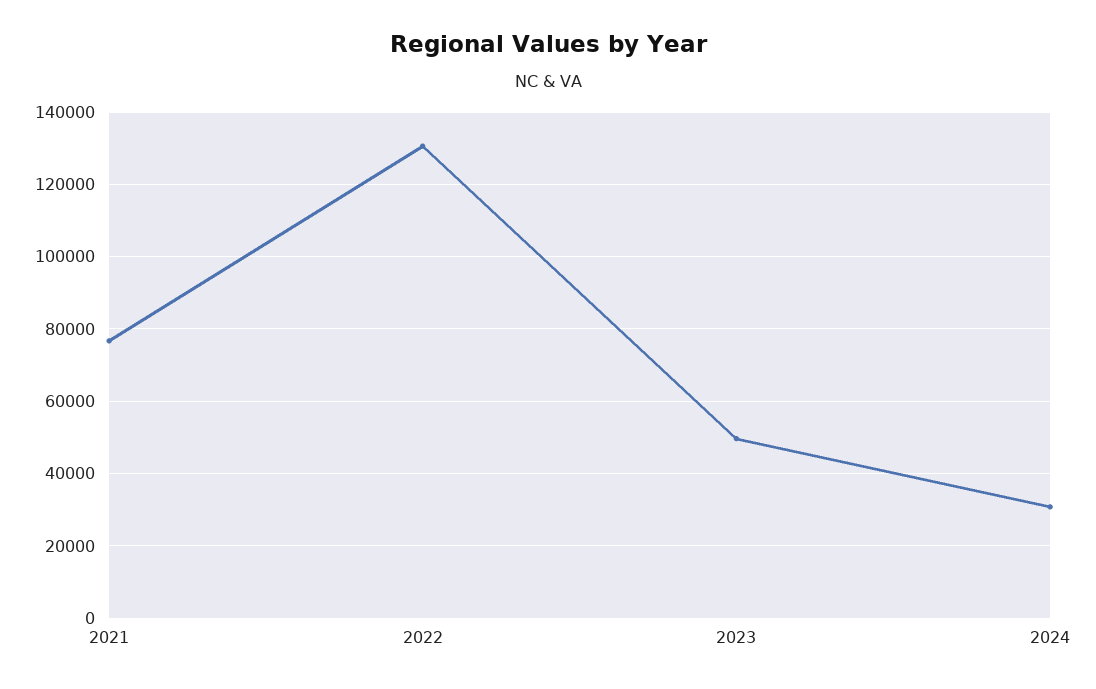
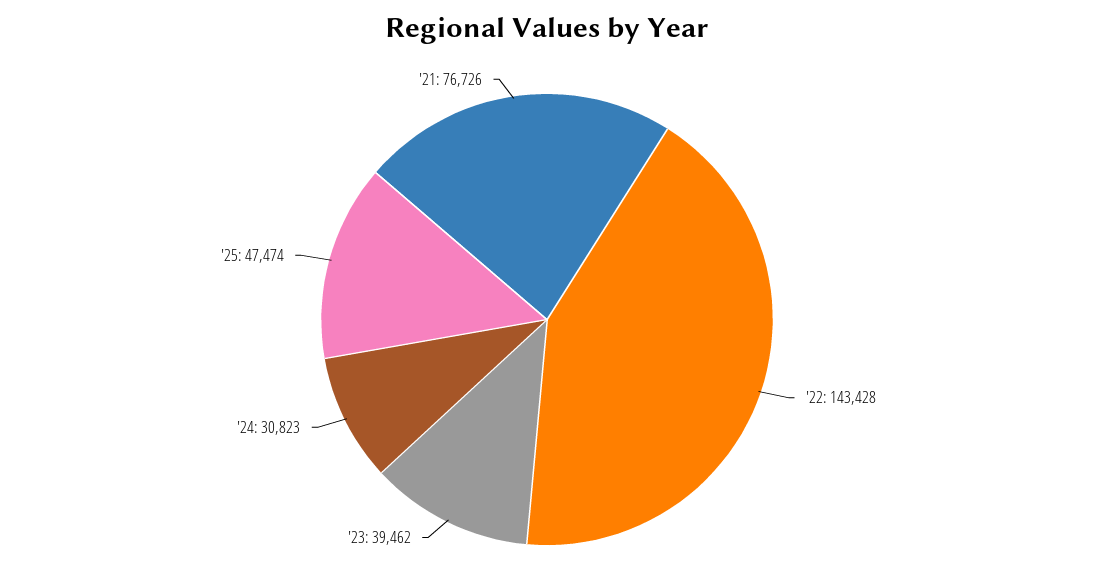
2022: 130000 -> 143428
2023: 50000 -> 39462
'25: none -> 47474

